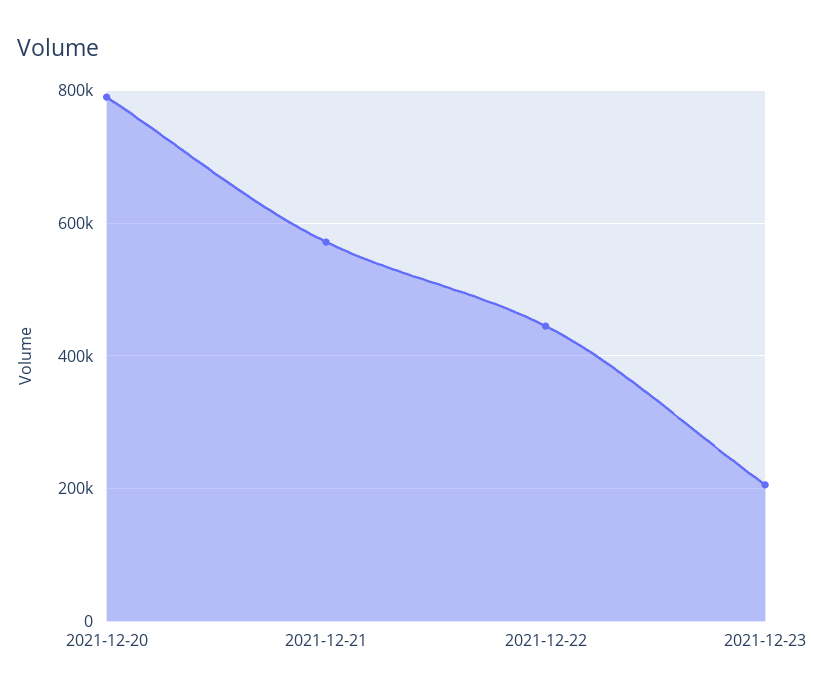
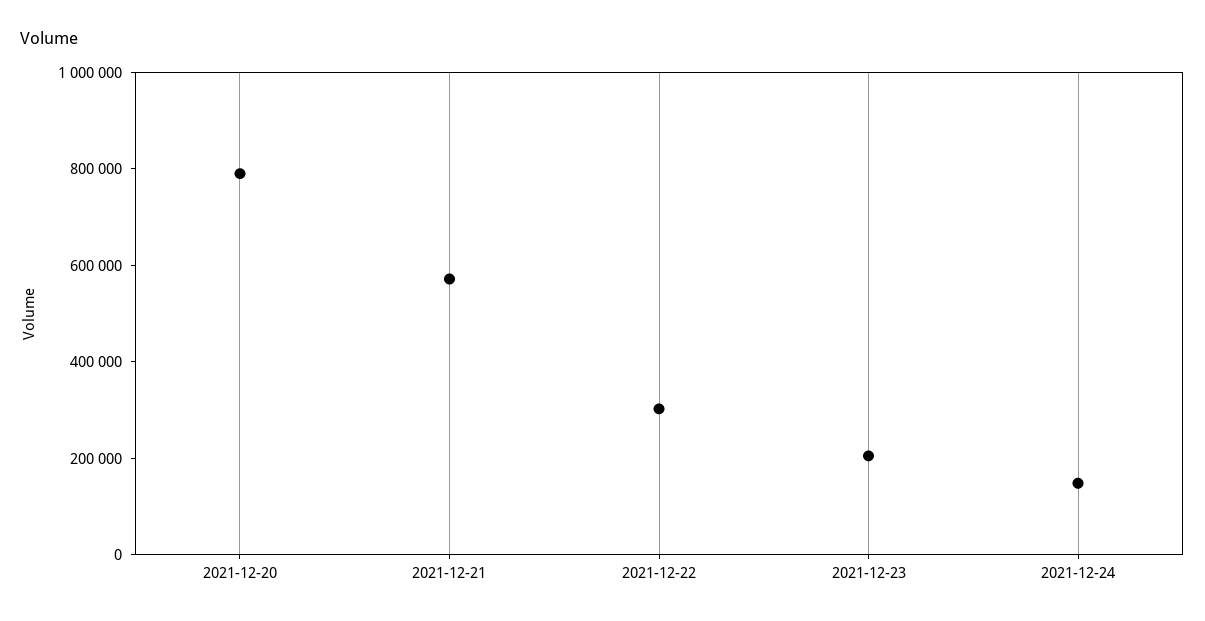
2021-12-22: 440000 -> 300000
2021-12-24: none -> 150000

